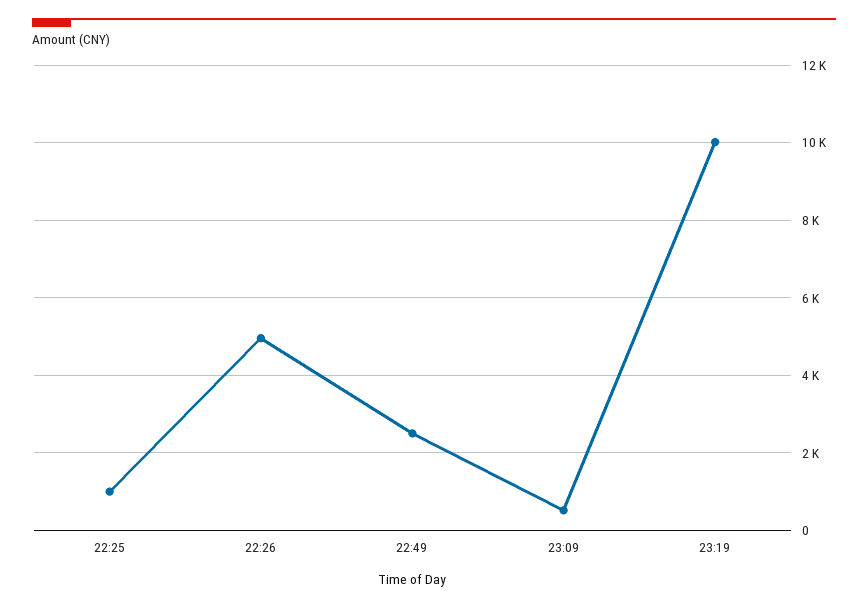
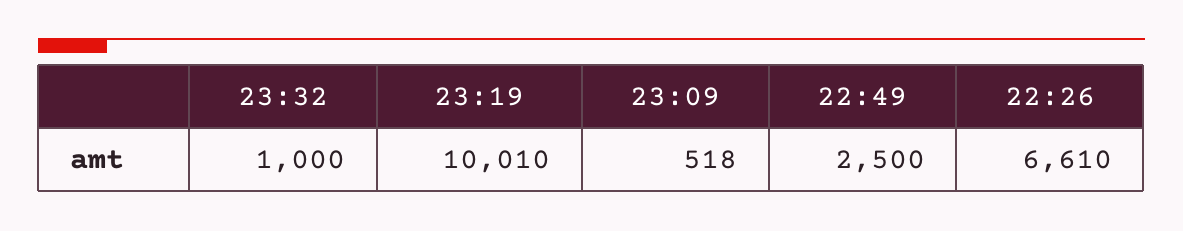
22:25: 1000 -> none
22:26: 5000 -> 6610
23:32: none -> 1000

